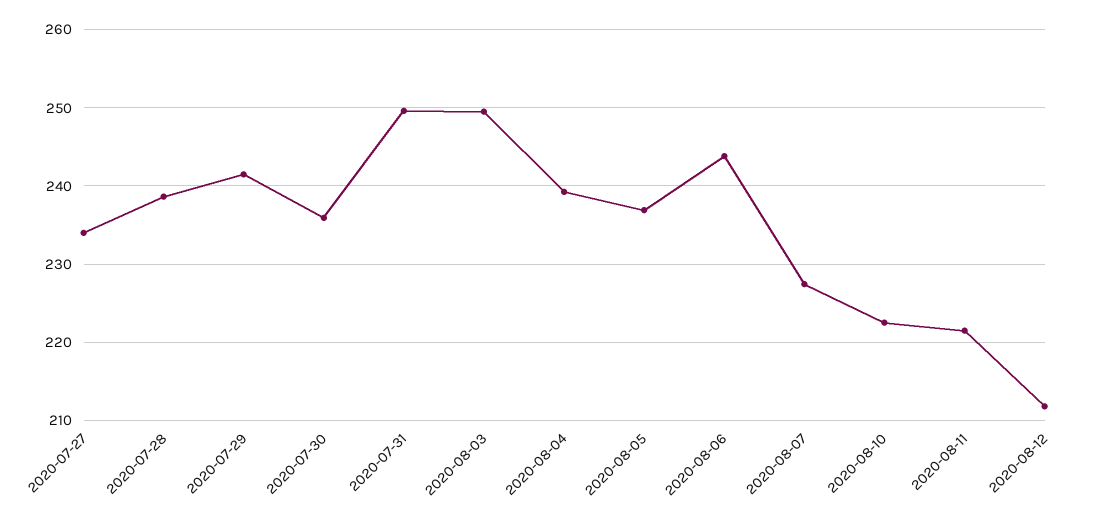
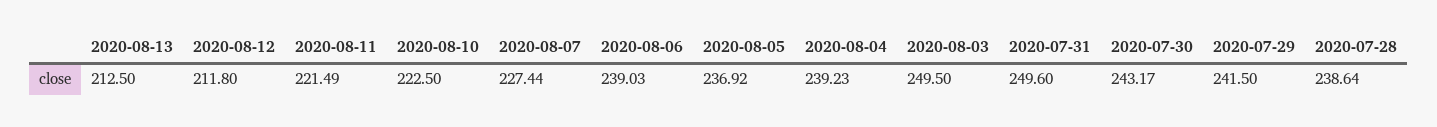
2020-07-27: 234 -> none
2020-07-30: 236 -> 243.17
2020-08-06: 244 -> 239.03
2020-08-13: none -> 212.5

